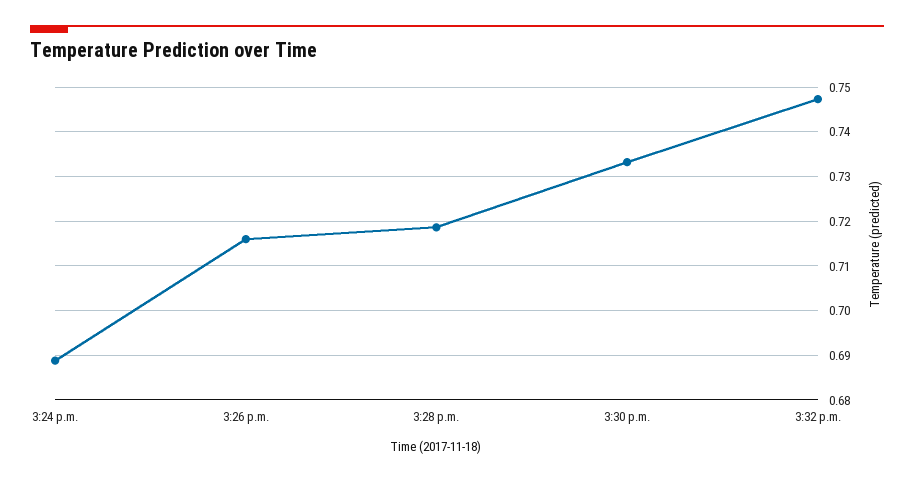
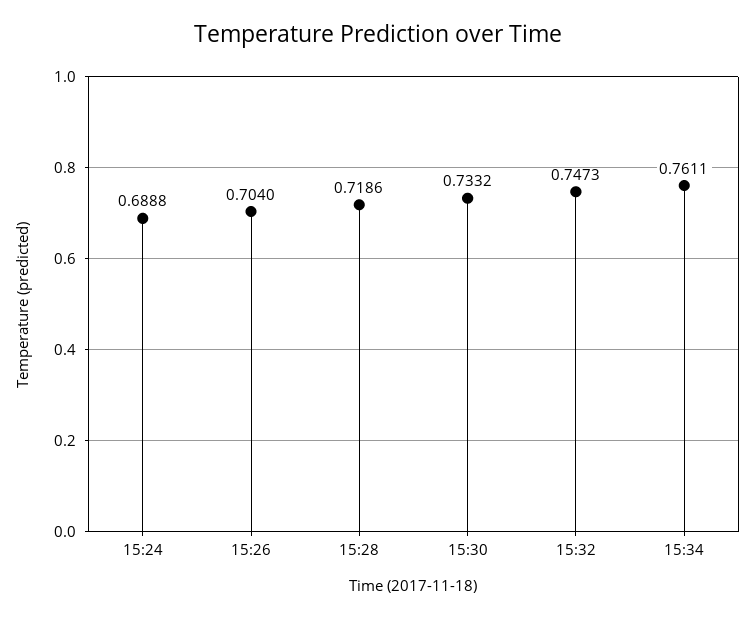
3:26 p.m.: 0.716 -> 0.704
15:34: none -> 0.7611

